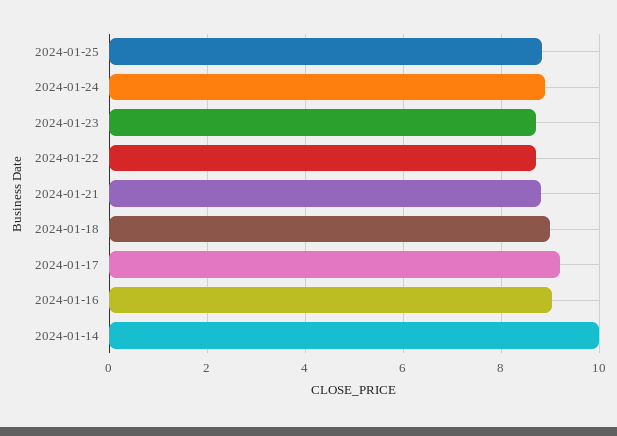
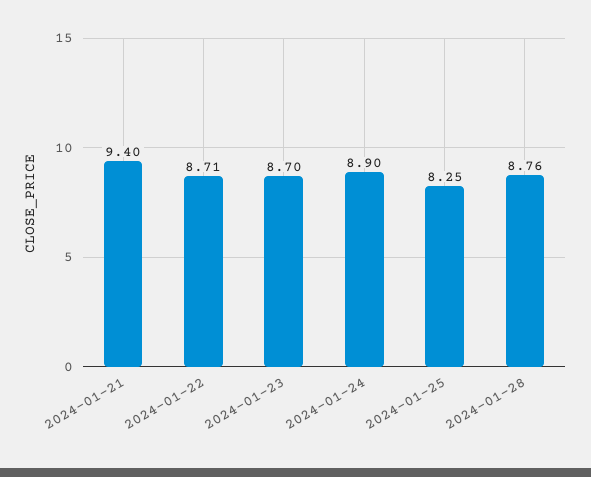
2024-01-25: 8.8 -> 8.25
2024-01-21: 8.8 -> 9.4
2024-01-18: 9 -> none
2024-01-17: 9.2 -> none
2024-01-16: 9 -> none
2024-01-14: 10 -> none
2024-01-28: none -> 8.76

